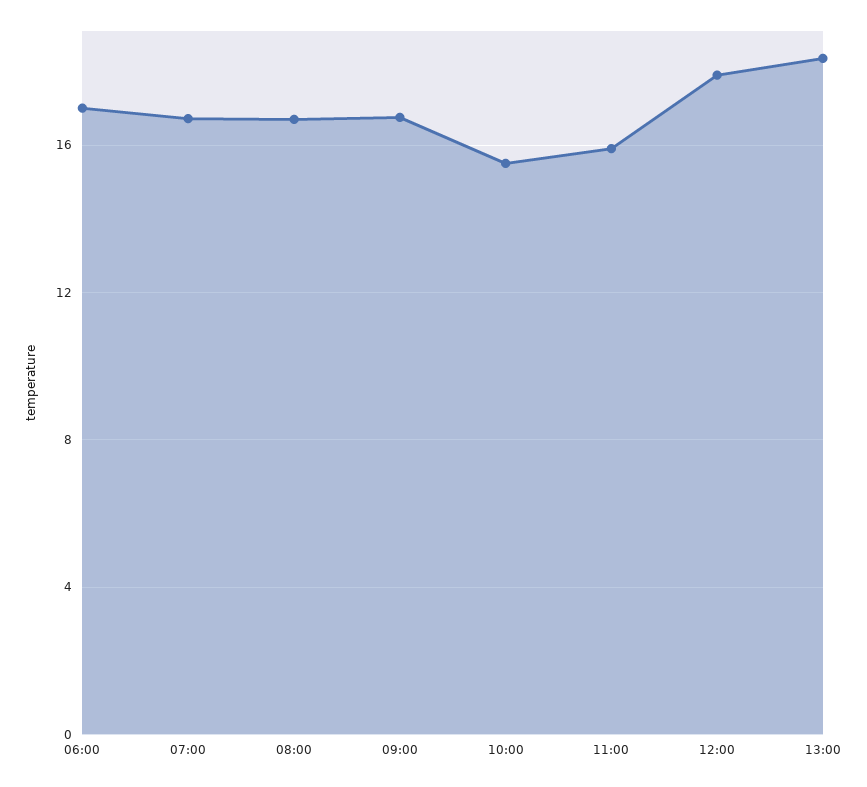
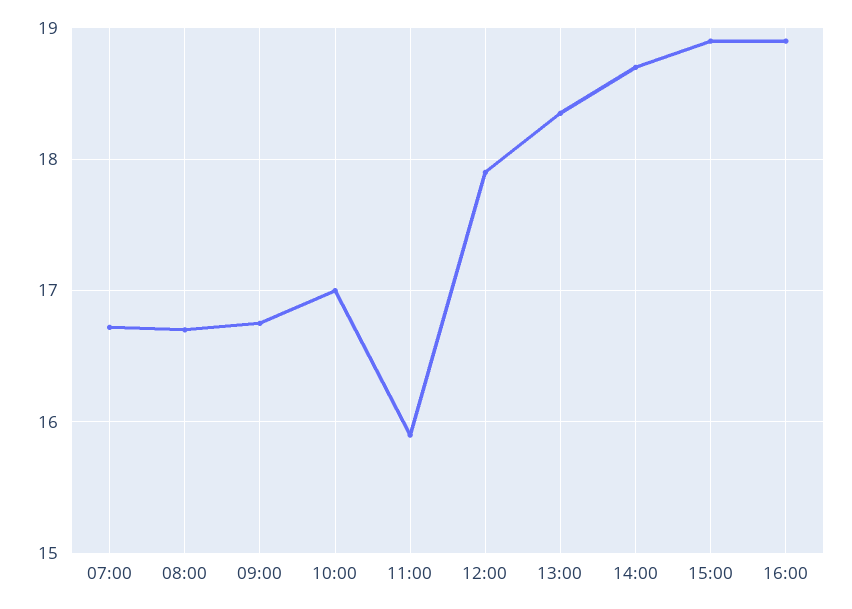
06:00: 17 -> none
10:00: 15.5 -> 17
14:00: none -> 18.7
15:00: none -> 18.9
16:00: none -> 18.9

